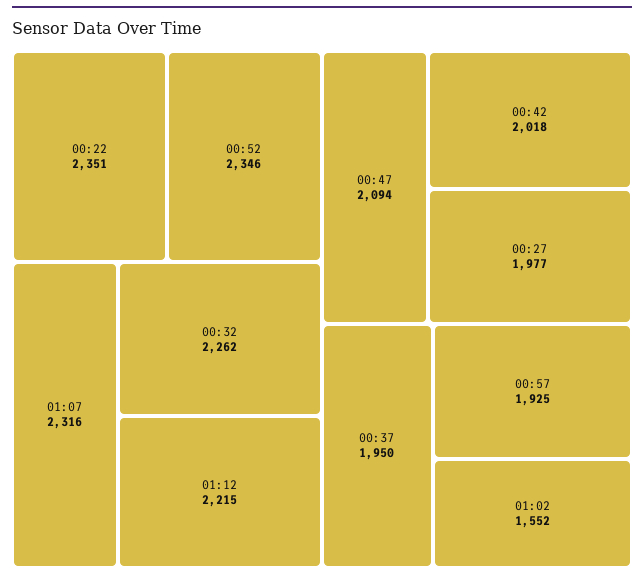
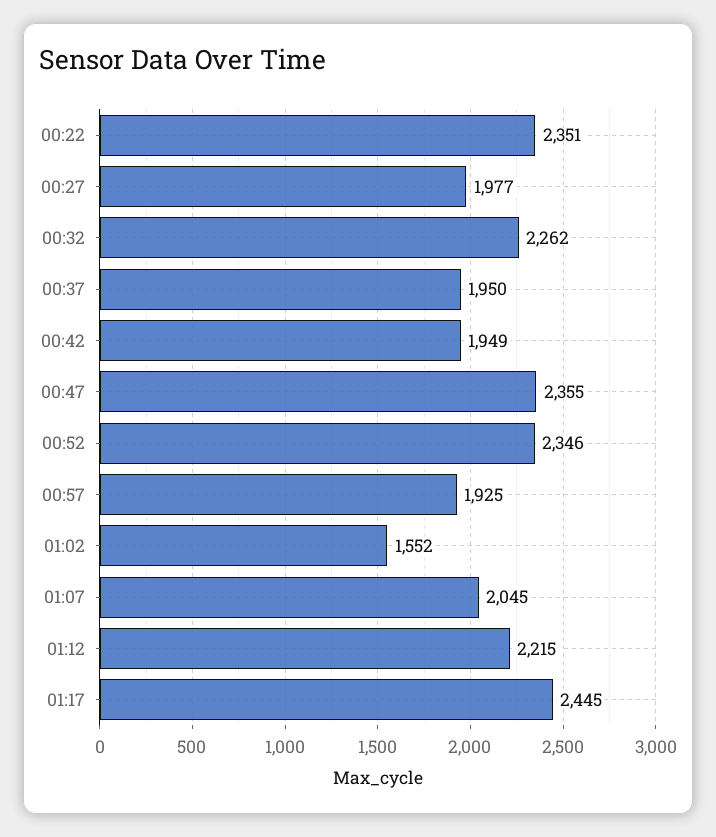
01:07: 2316 -> 2045
00:47: 2094 -> 2355
00:42: 2018 -> 1949
01:17: none -> 2445

